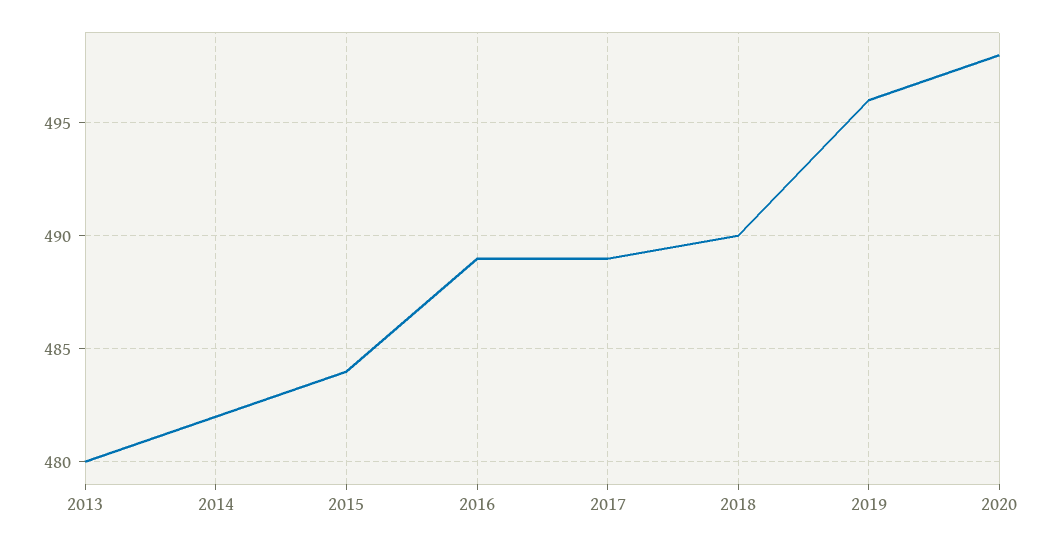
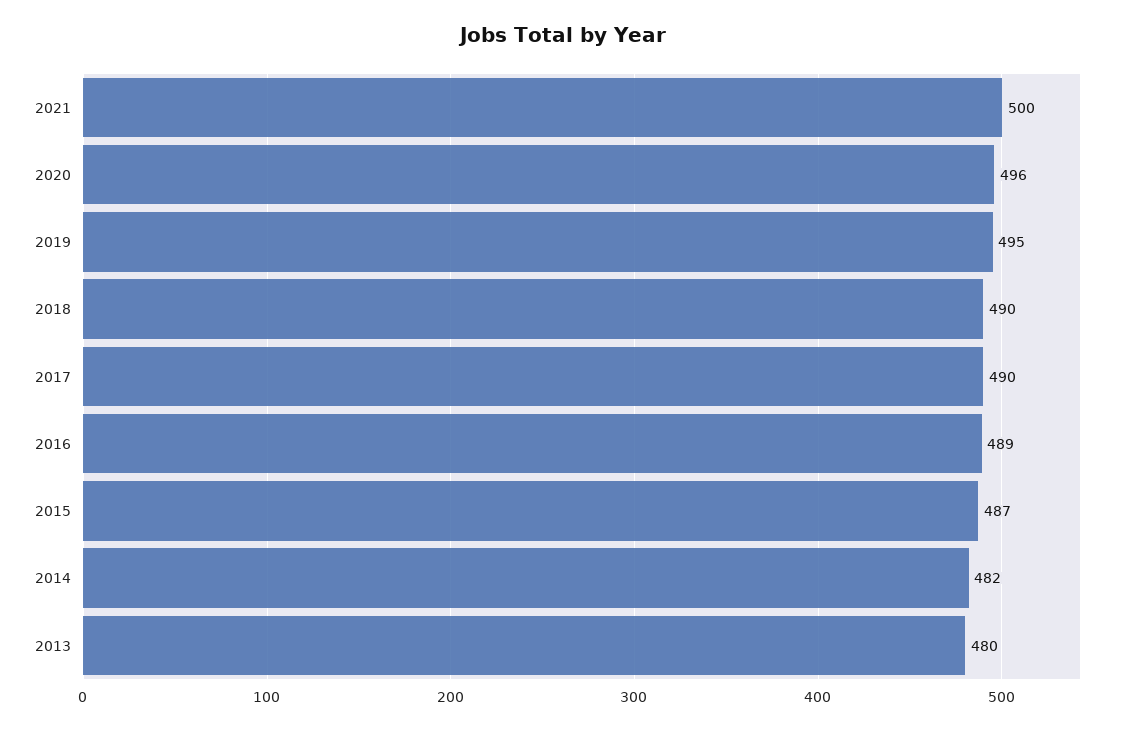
2015: 484 -> 487
2017: 489 -> 490
2019: 496 -> 495
2020: 498 -> 496
2021: none -> 500

